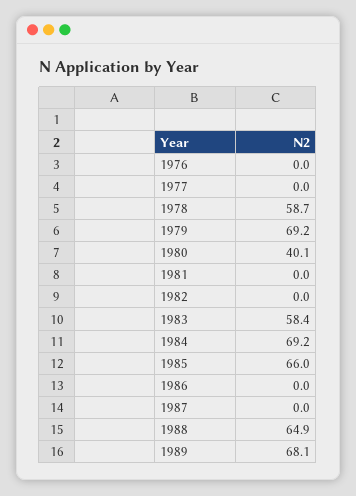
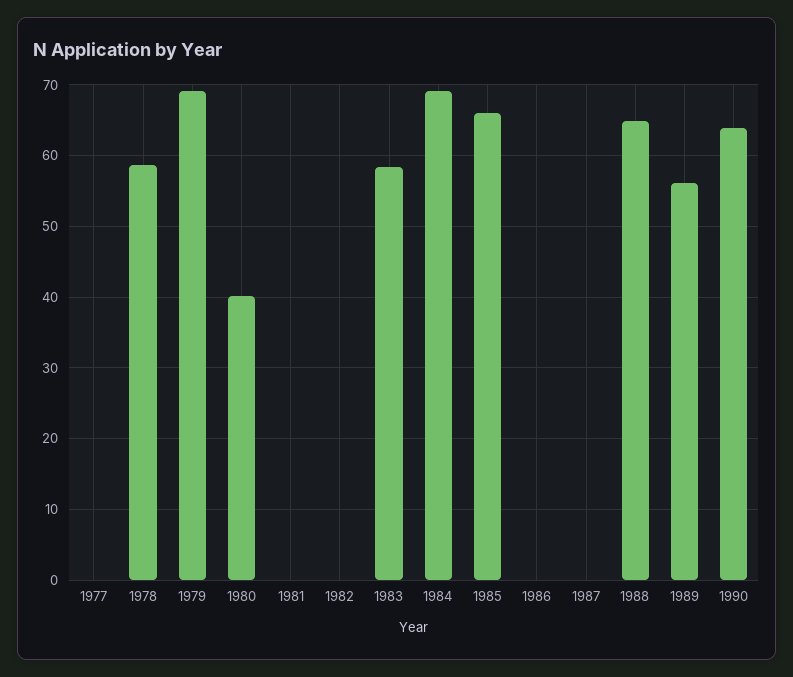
1976: 0 -> none
1989: 68.1 -> 56
1990: none -> 64

